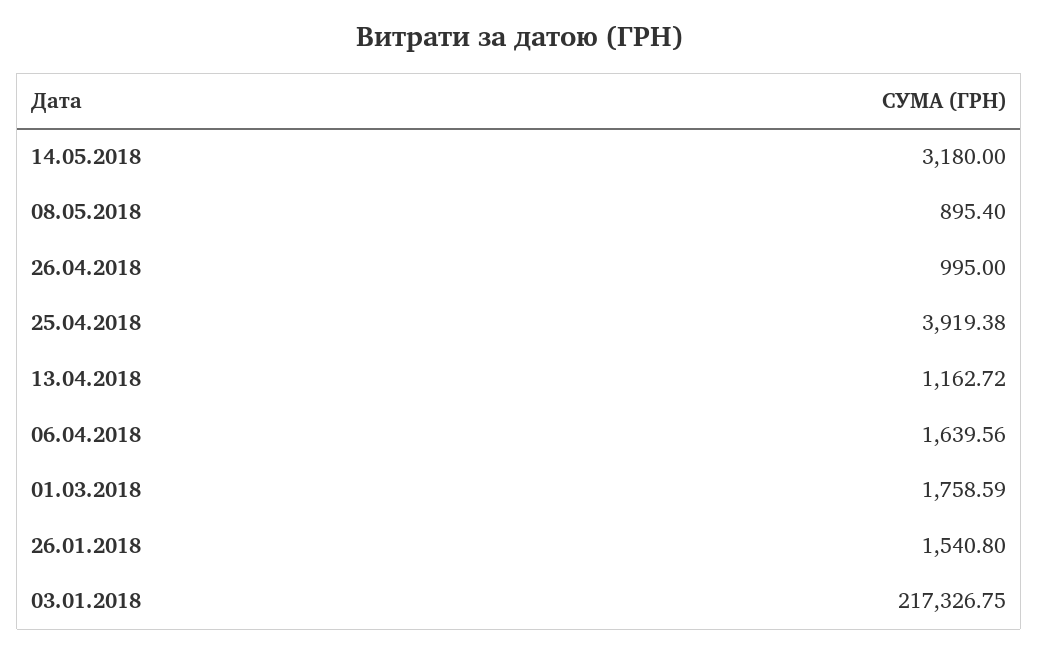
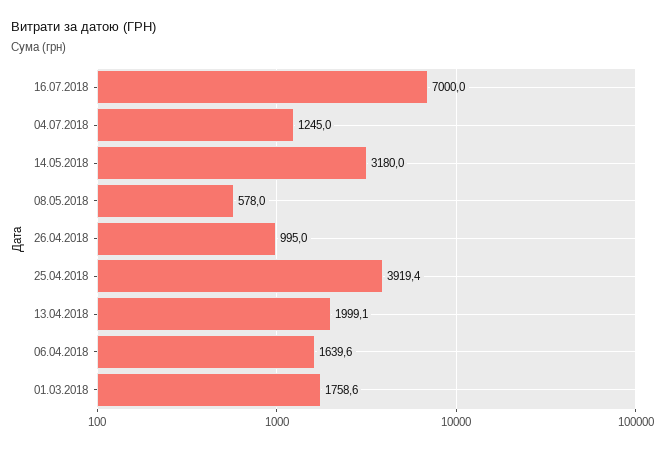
08.05.2018: 895.4 -> 578
13.04.2018: 1162.72 -> 1999.1
26.01.2018: 1540.8 -> none
03.01.2018: 217326.75 -> none
16.07.2018: none -> 7000
04.07.2018: none -> 1245

